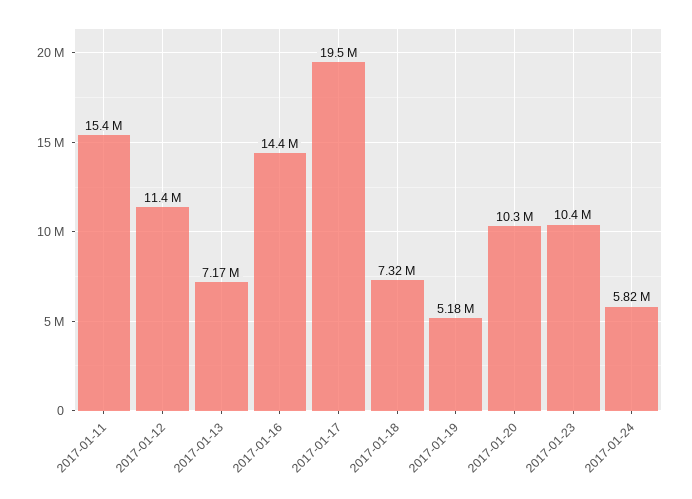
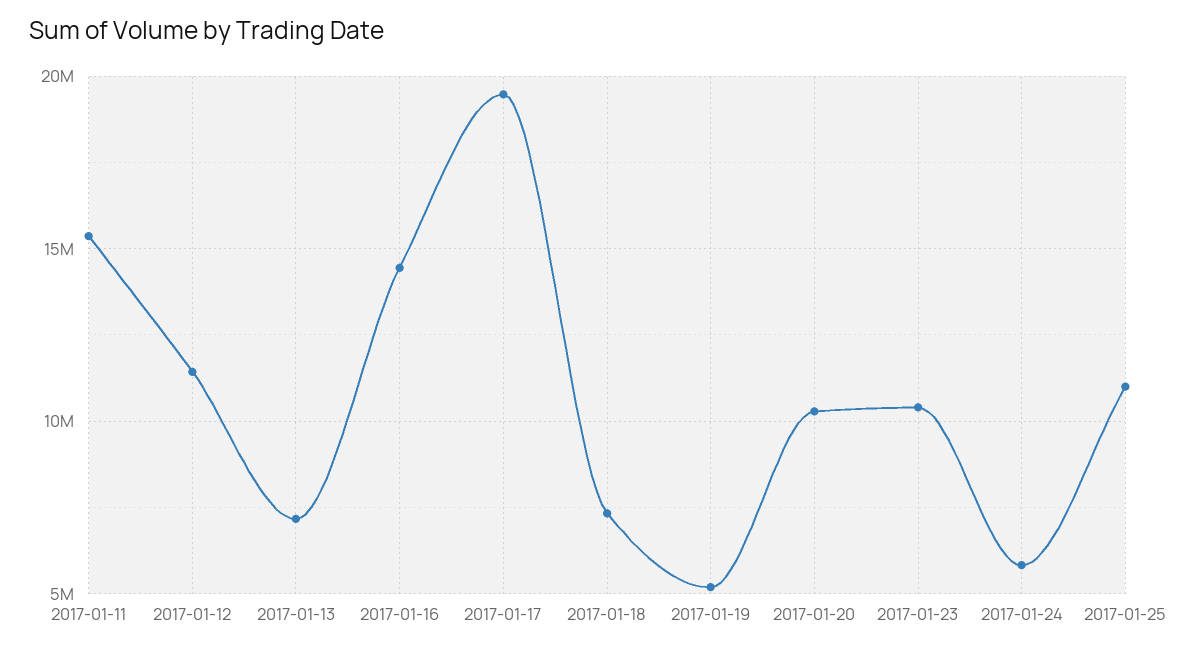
2017-01-25: none -> 11000000

